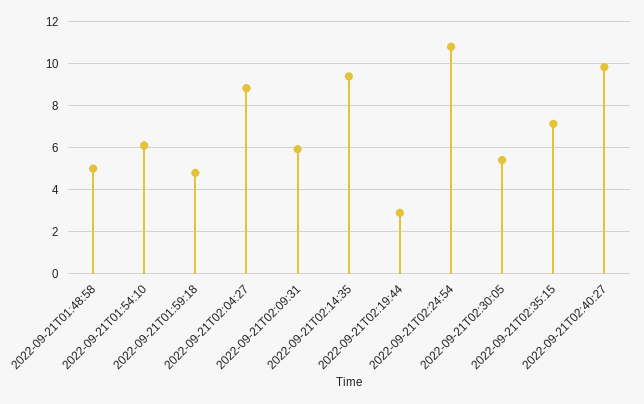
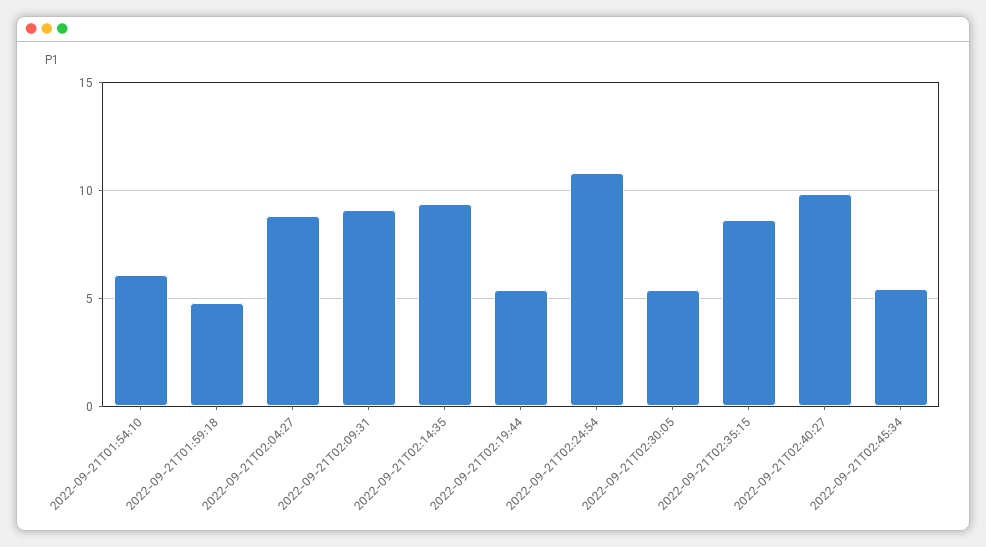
2022-09-21T01:48:58: 5 -> none
2022-09-21T02:09:31: 6 -> 9
2022-09-21T02:19:44: 3 -> 5.5
2022-09-21T02:35:15: 7 -> 8.5
2022-09-21T02:45:34: none -> 5.5

